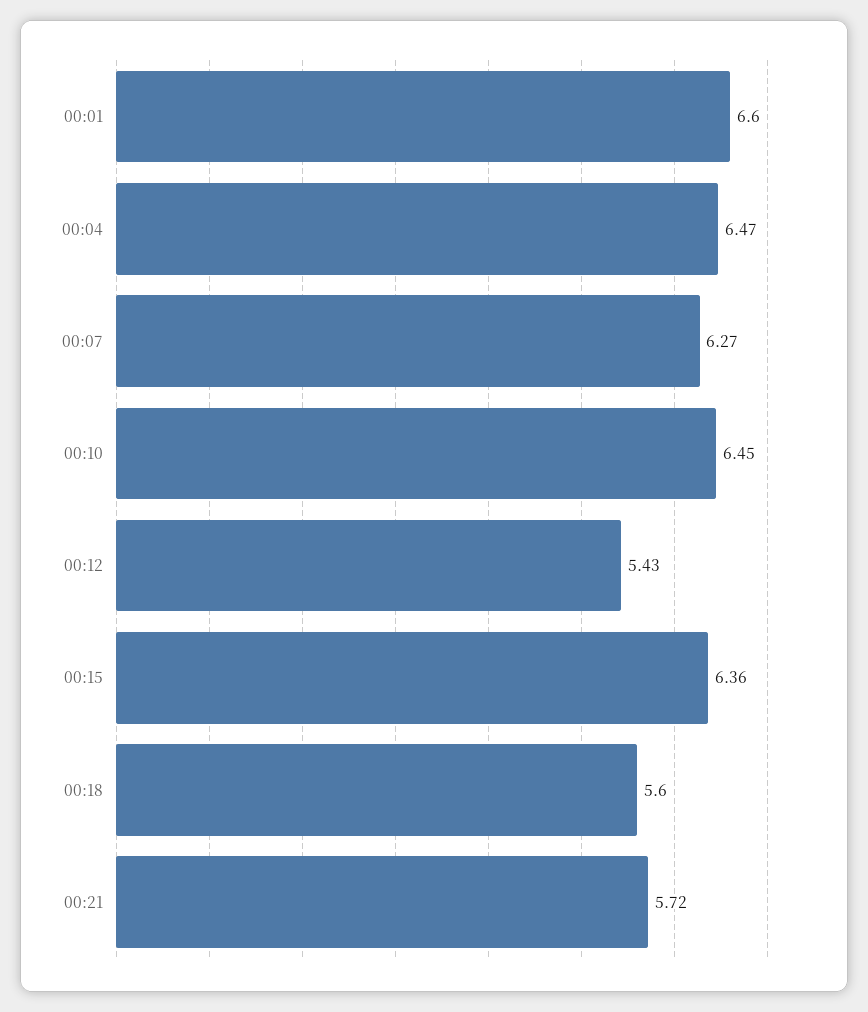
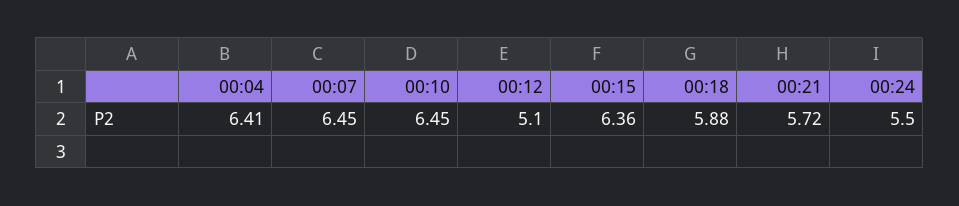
00:01: 6.6 -> none
00:04: 6.47 -> 6.41
00:07: 6.27 -> 6.45
00:12: 5.43 -> 5.1
00:18: 5.6 -> 5.88
00:24: none -> 5.5

